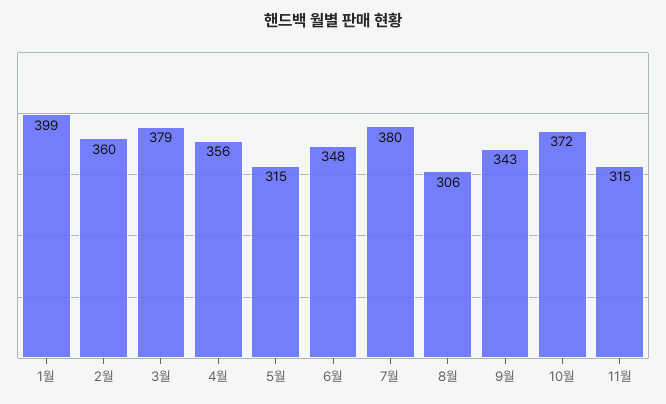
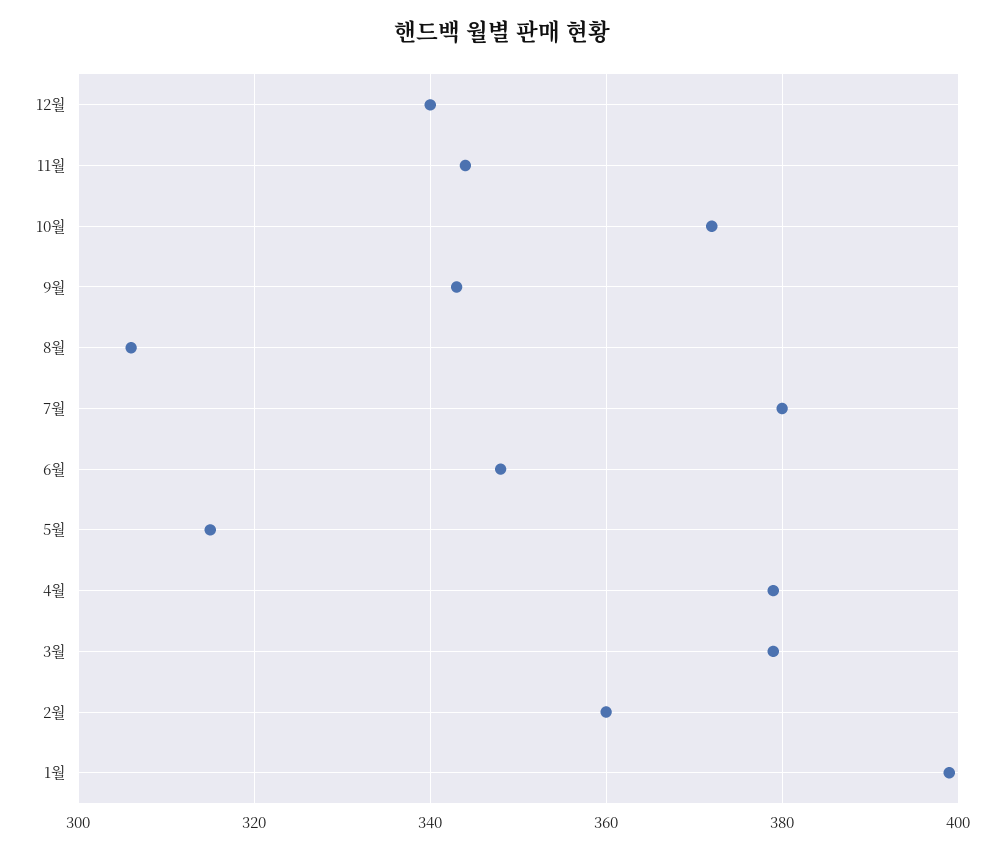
4월: 356 -> 380
11월: 315 -> 345
12월: none -> 340

